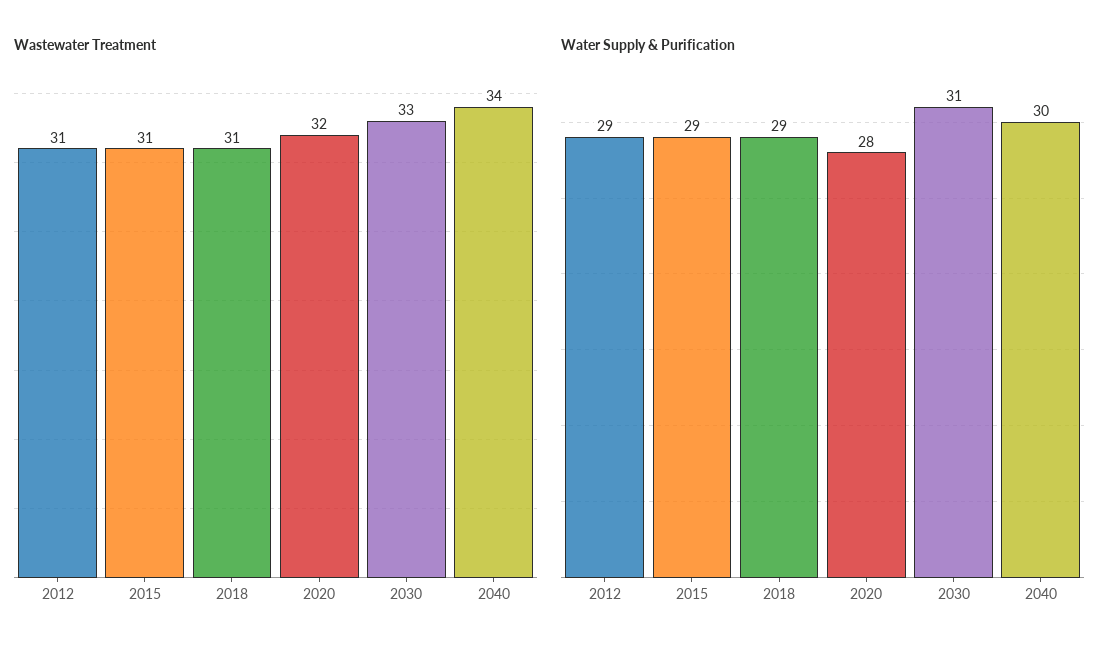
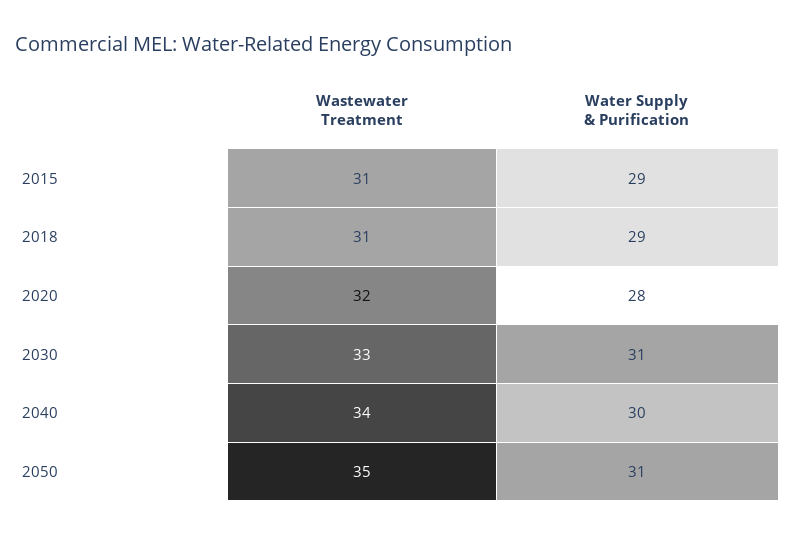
Wastewater Treatment, 2012: 31 -> none
Water Supply & Purification, 2012: 29 -> none
Wastewater Treatment, 2050: none -> 35
Water Supply & Purification, 2050: none -> 31

